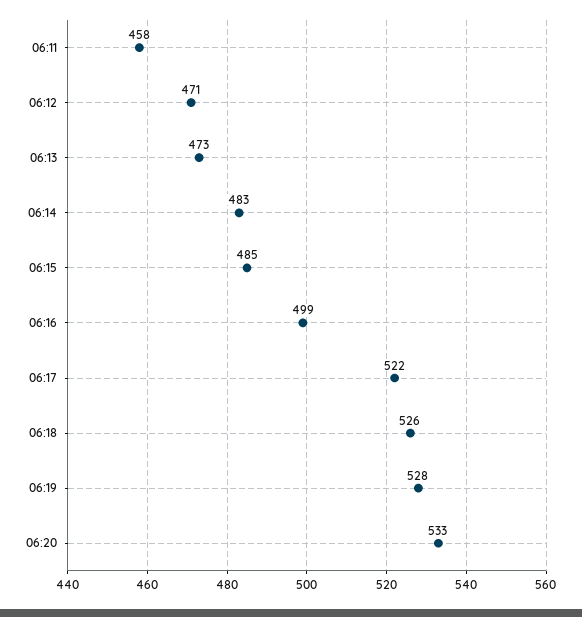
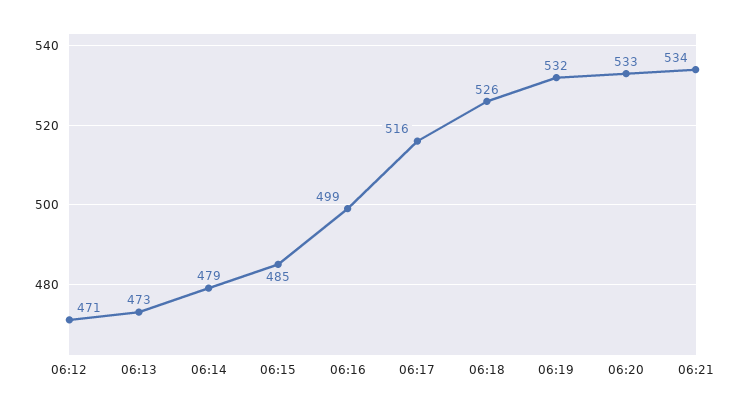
06:11: 458 -> none
06:14: 483 -> 479
06:17: 522 -> 516
06:19: 528 -> 532
06:21: none -> 534

